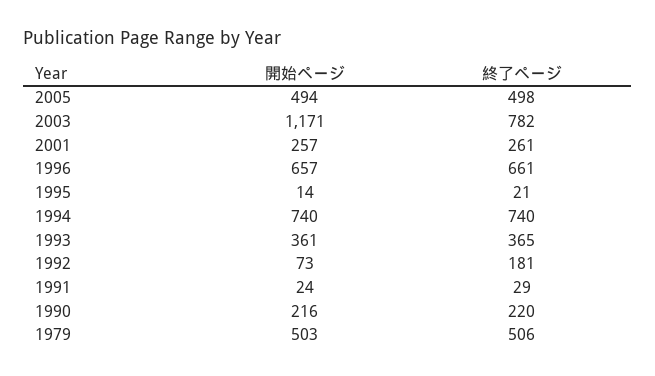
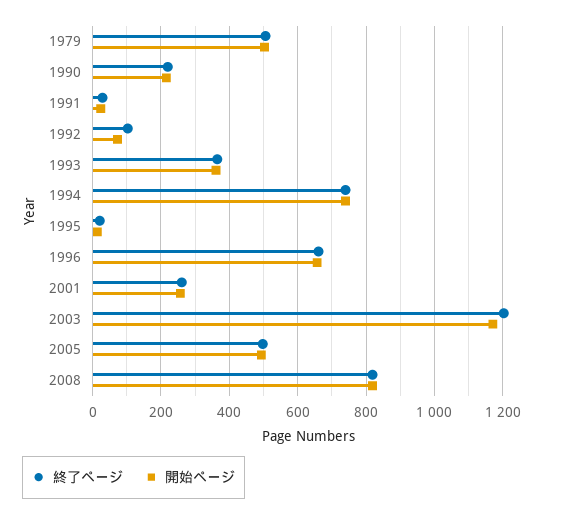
終了ページ, 2003: 782 -> 1200
終了ページ, 1992: 181 -> 100
終了ページ, 2008: none -> 820
開始ページ, 2008: none -> 820

